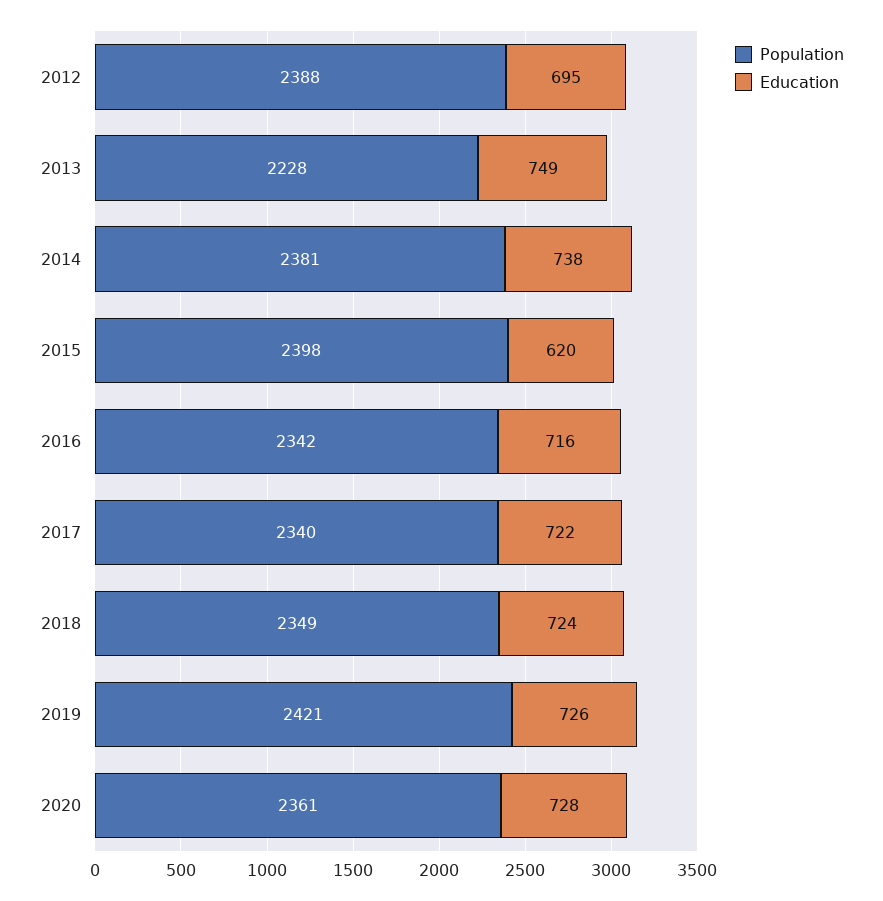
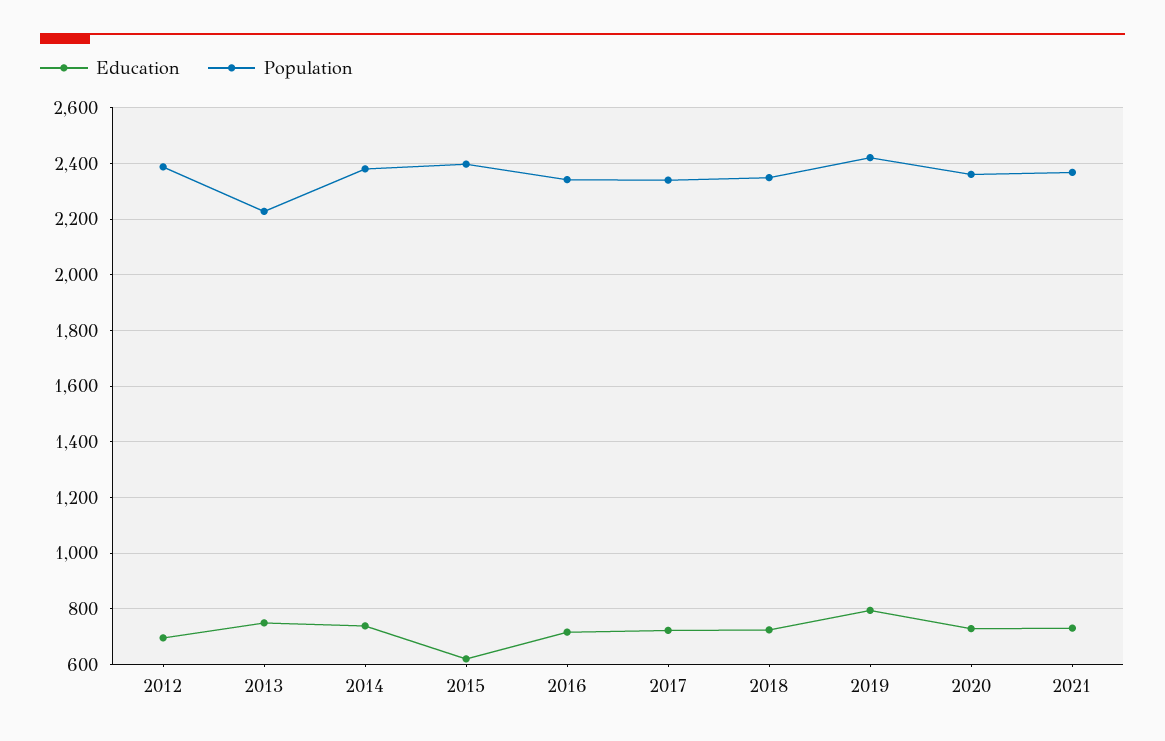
Education, 2019: 726 -> 800
Education, 2021: none -> 725
Population, 2021: none -> 2375

